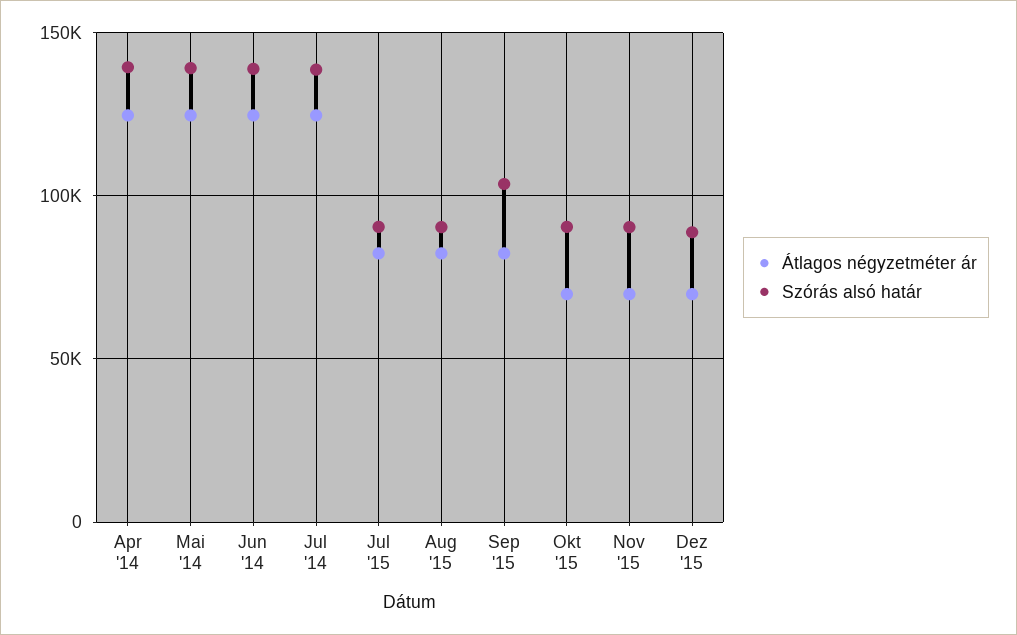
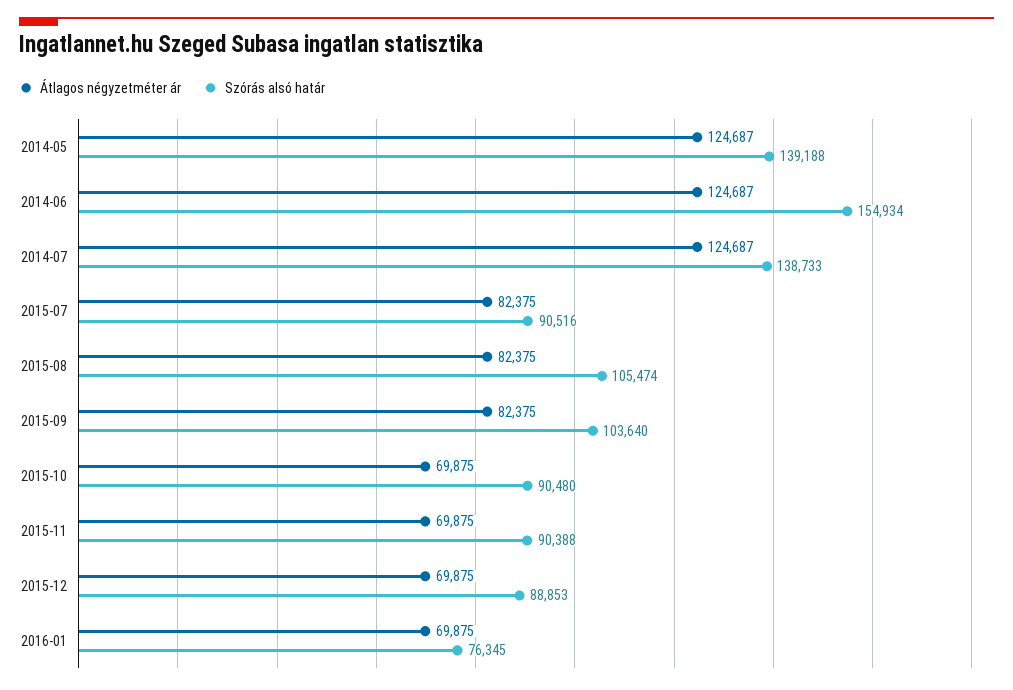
Átlagos négyzetméter ár, Apr '14: 125000 -> none
Szórás alsó határ, Apr '14: 140000 -> none
Szórás alsó határ, Jun '14: 140000 -> 154934
Szórás alsó határ, Aug '15: 90000 -> 105474
Átlagos négyzetméter ár, 2016-01: none -> 69875
Szórás alsó határ, 2016-01: none -> 76345

